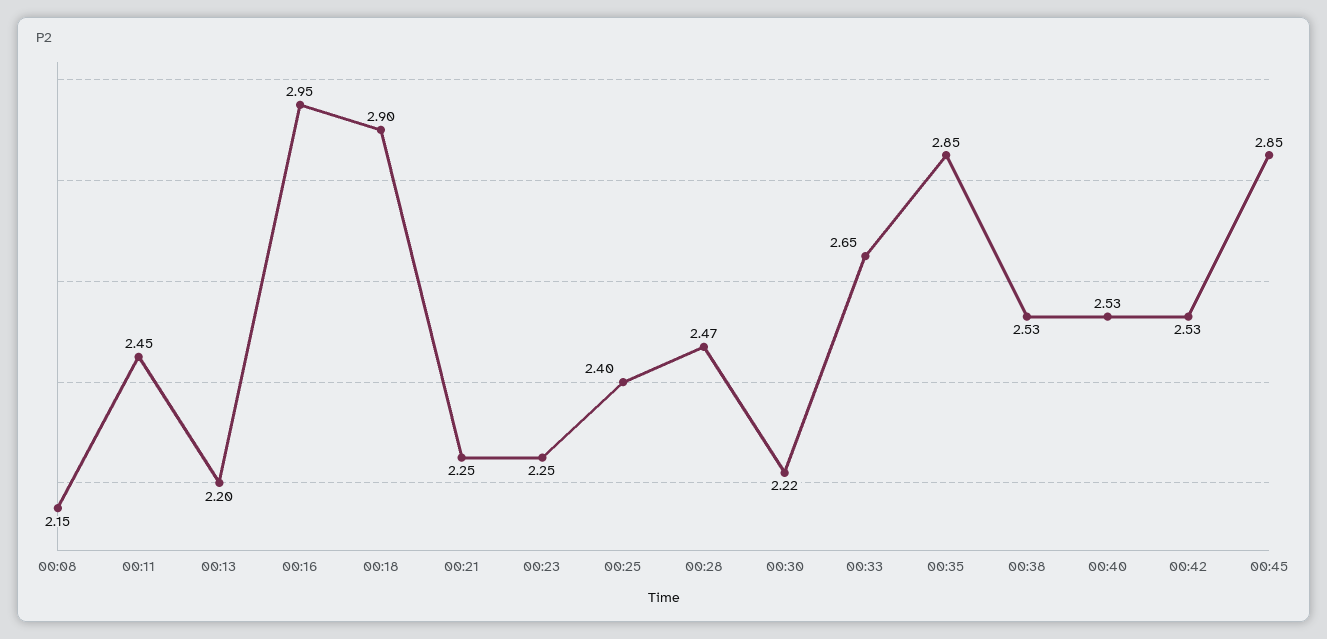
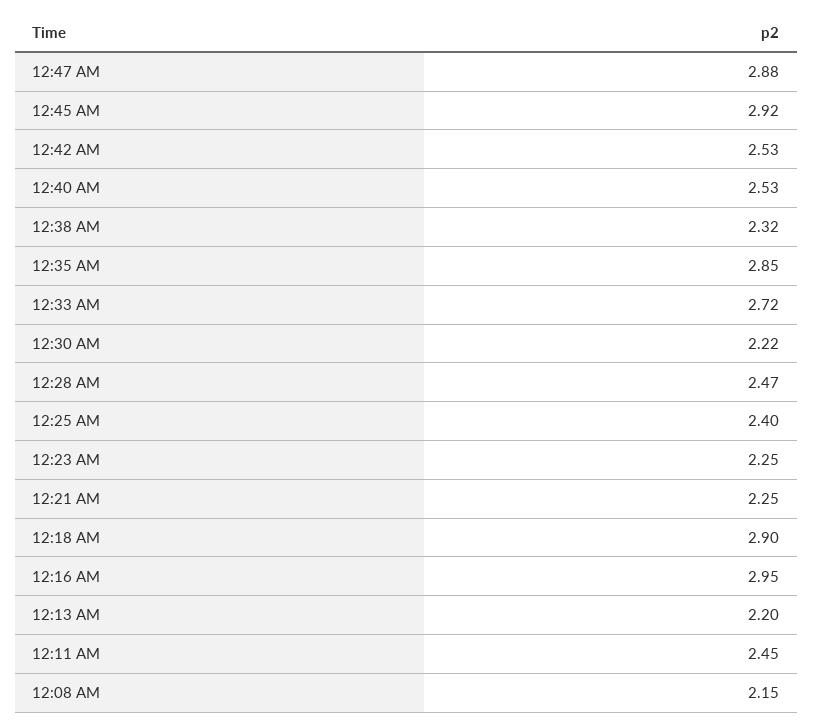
00:33: 2.65 -> 2.72
00:38: 2.53 -> 2.32
00:45: 2.85 -> 2.92
12:47 AM: none -> 2.88

